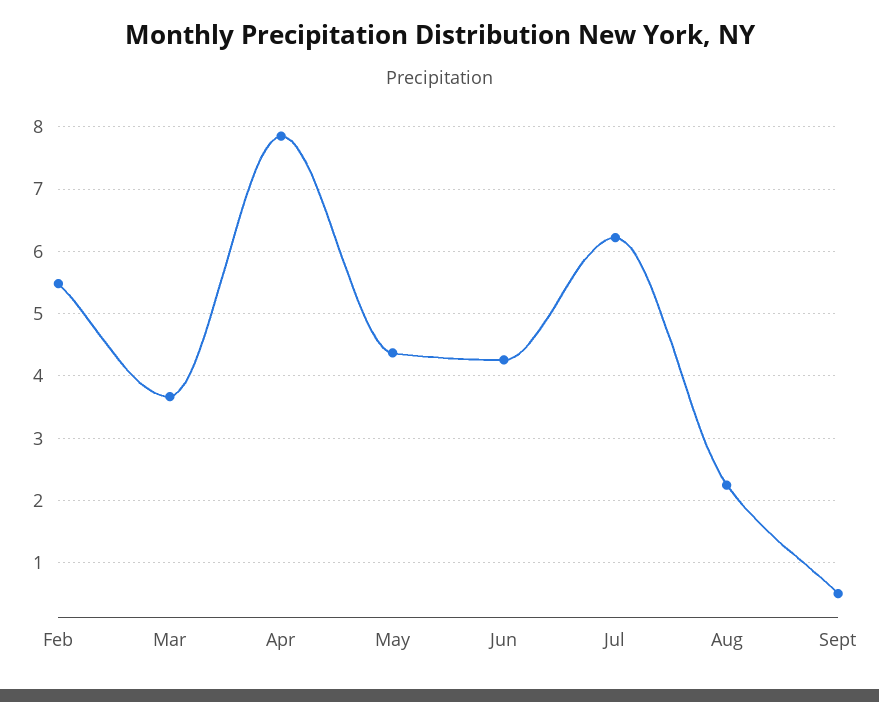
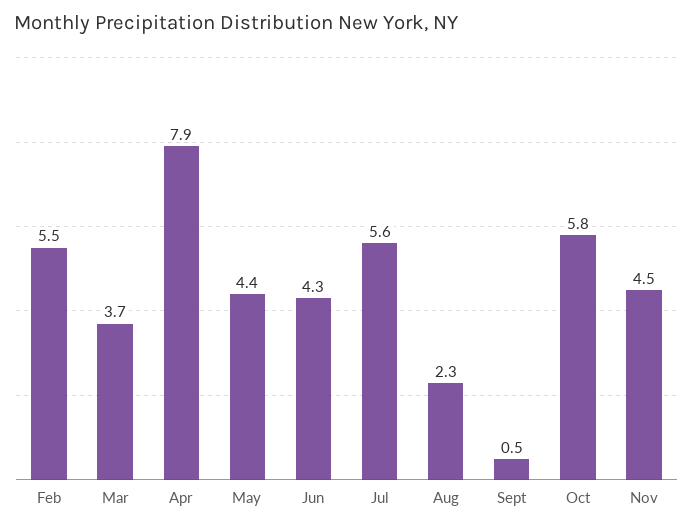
Jul: 6.2 -> 5.6
Oct: none -> 5.8
Nov: none -> 4.5

